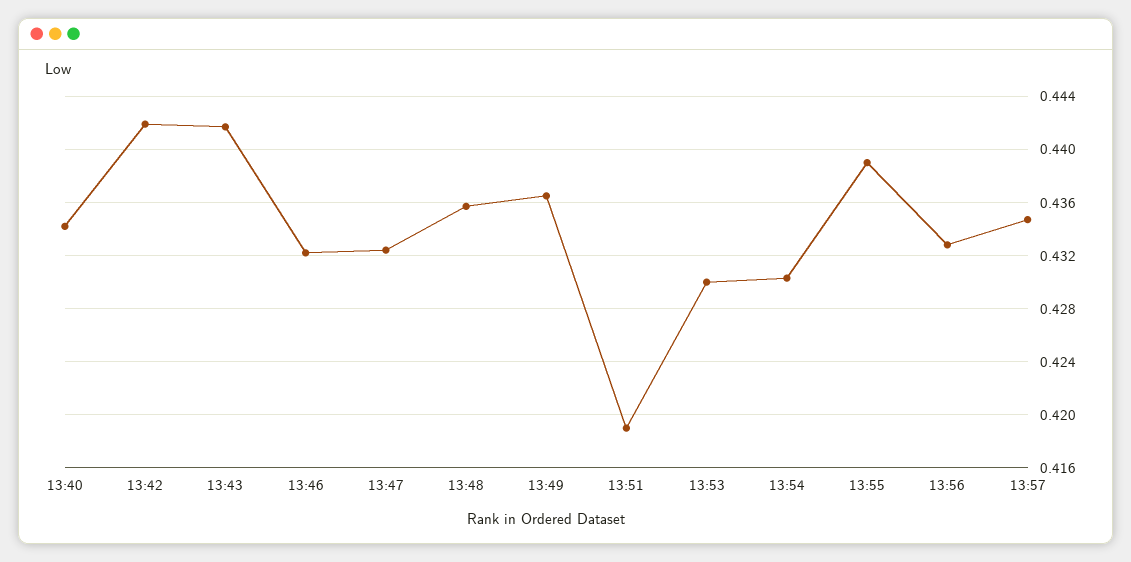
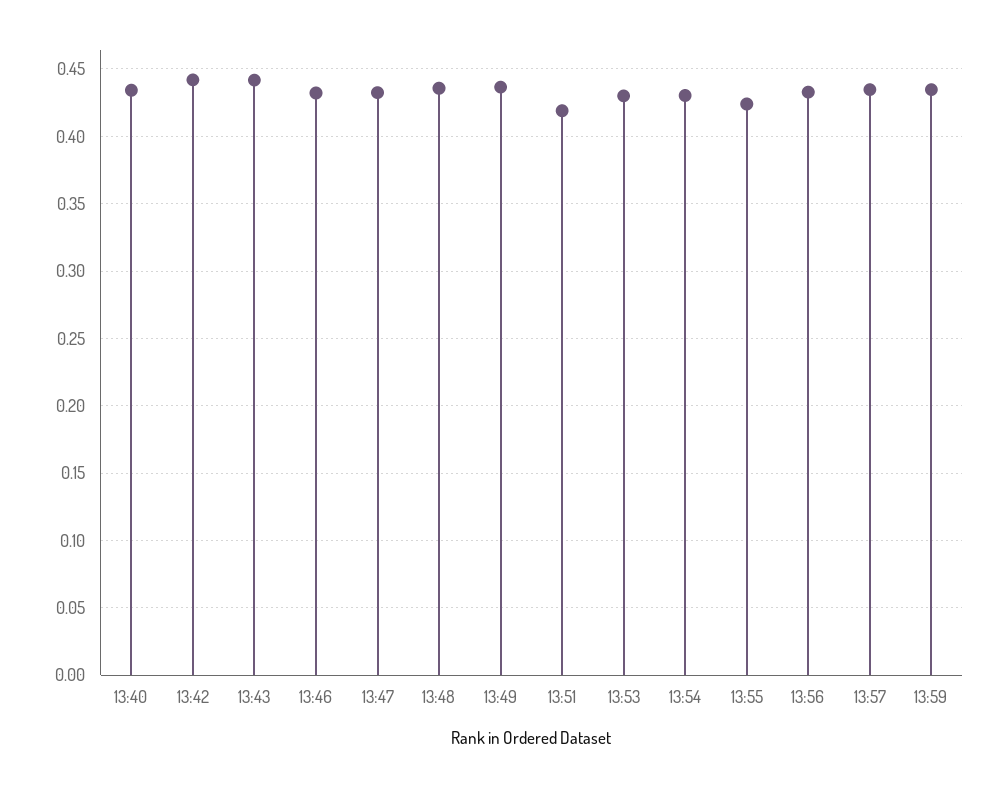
13:55: 0.439 -> 0.425
13:59: none -> 0.435

